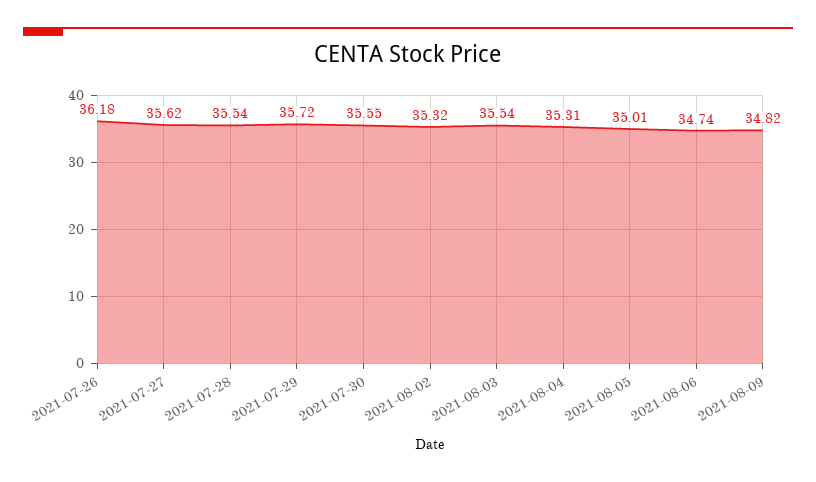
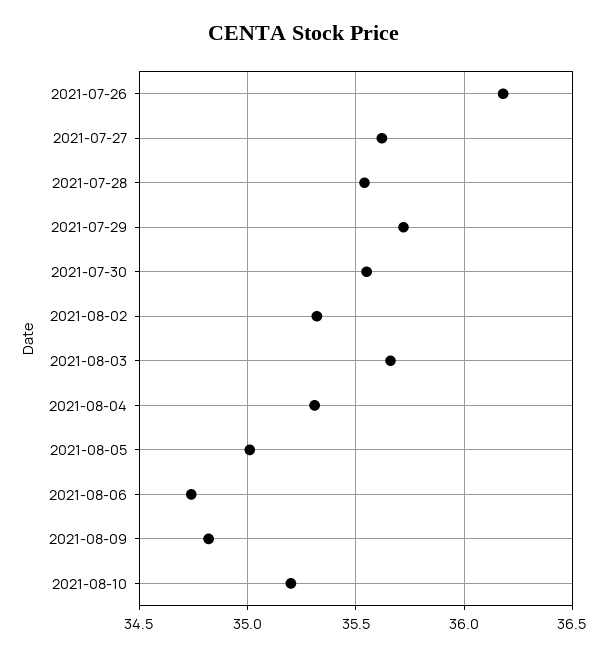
2021-08-03: 35.54 -> 35.65
2021-08-10: none -> 35.2

